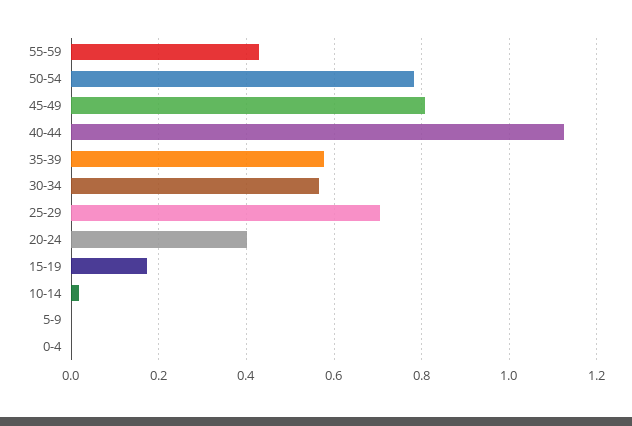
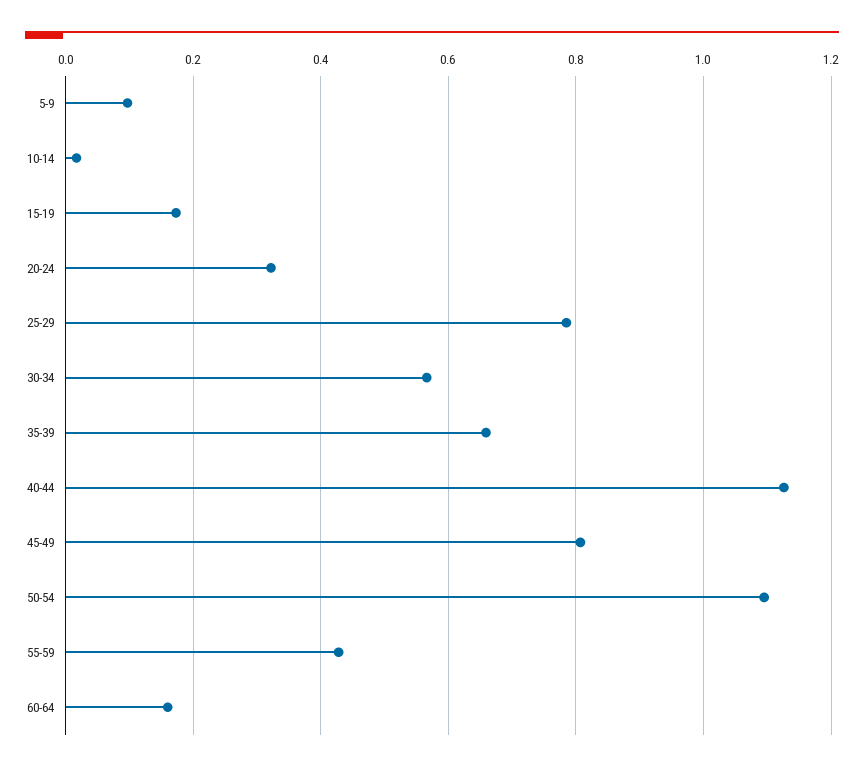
50-54: 0.78 -> 1.1
35-39: 0.58 -> 0.66
25-29: 0.7 -> 0.78
20-24: 0.4 -> 0.32
5-9: 0 -> 0.1
0-4: 0 -> none
60-64: none -> 0.16

